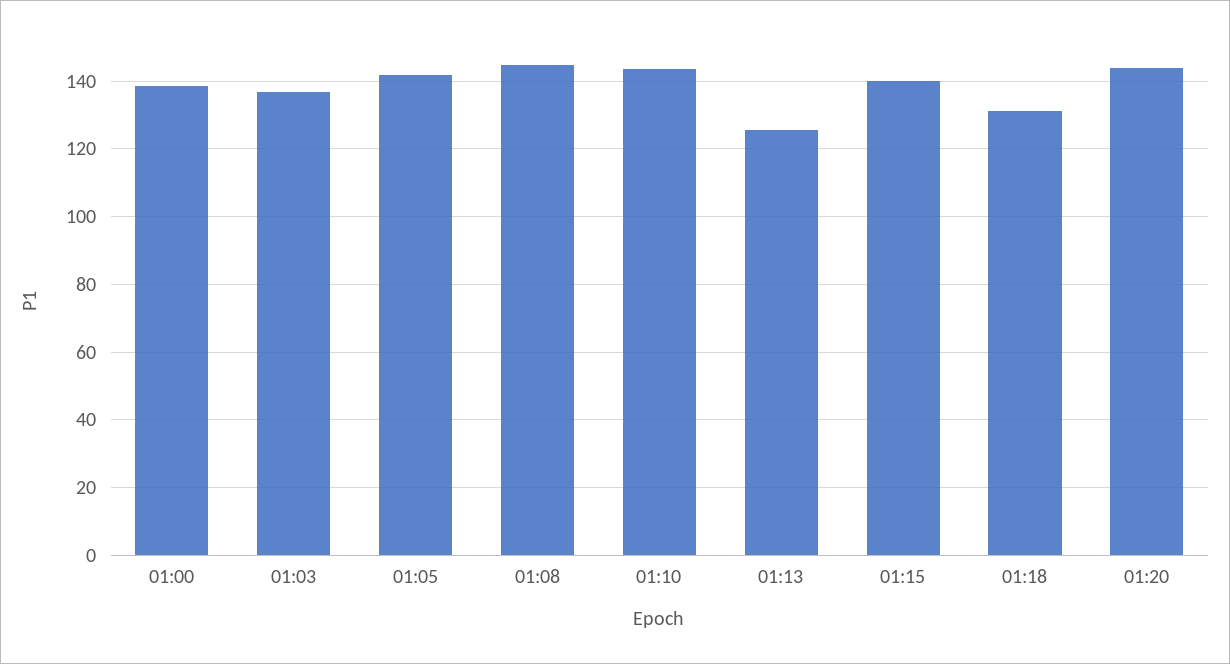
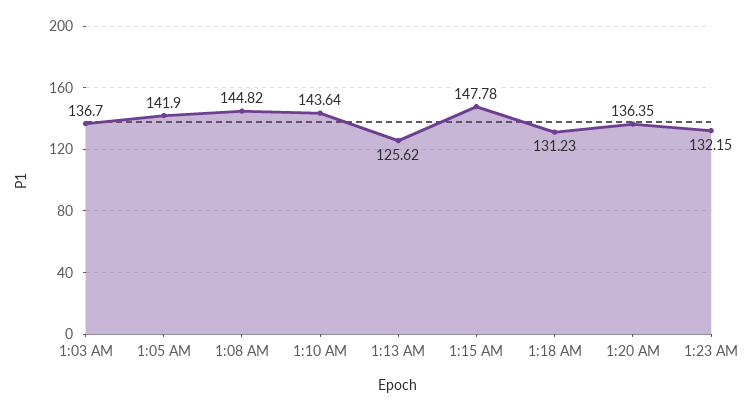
01:00: 138 -> none
01:15: 140 -> 147.78
01:20: 144 -> 136.35
1:23 AM: none -> 132.15

